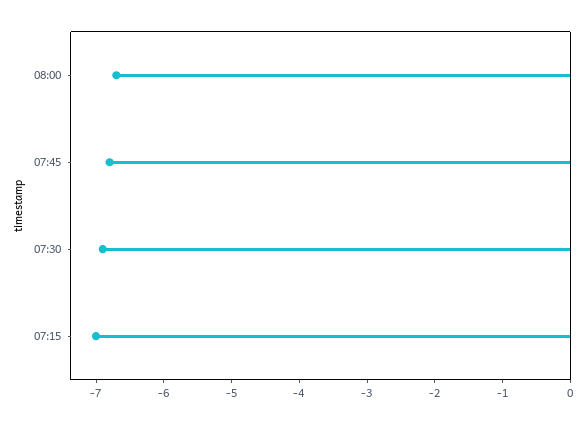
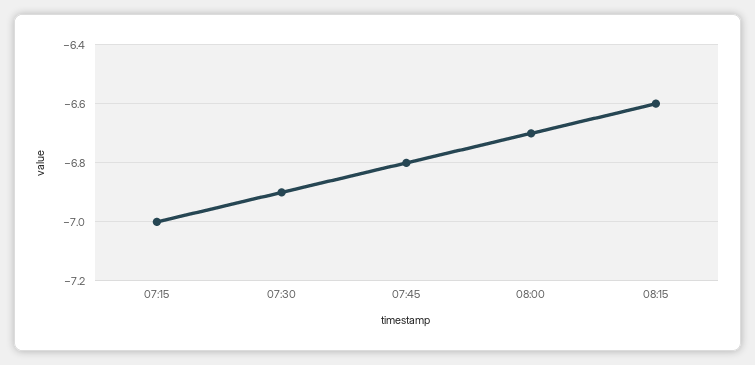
08:15: none -> -6.6

